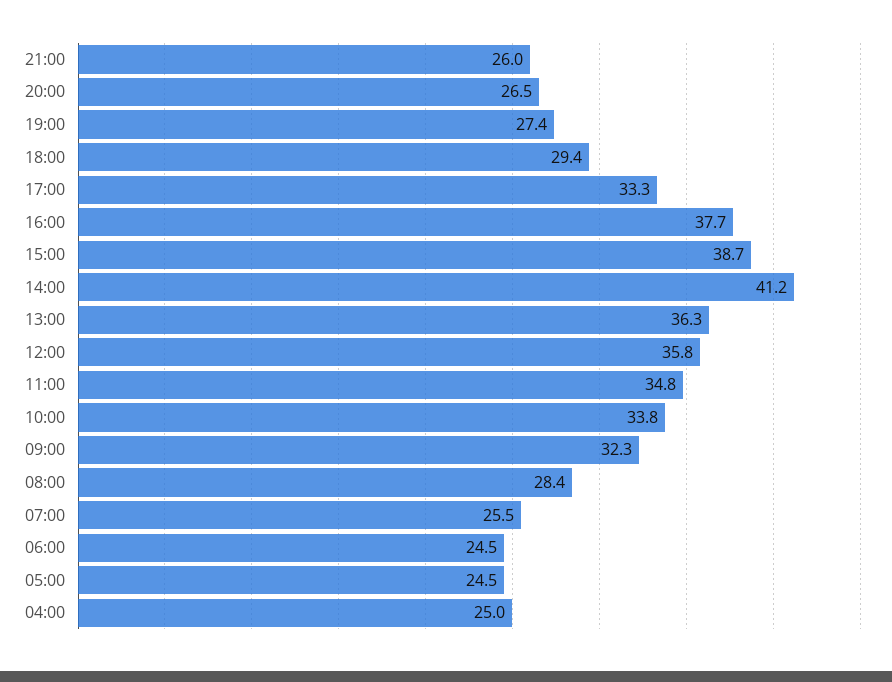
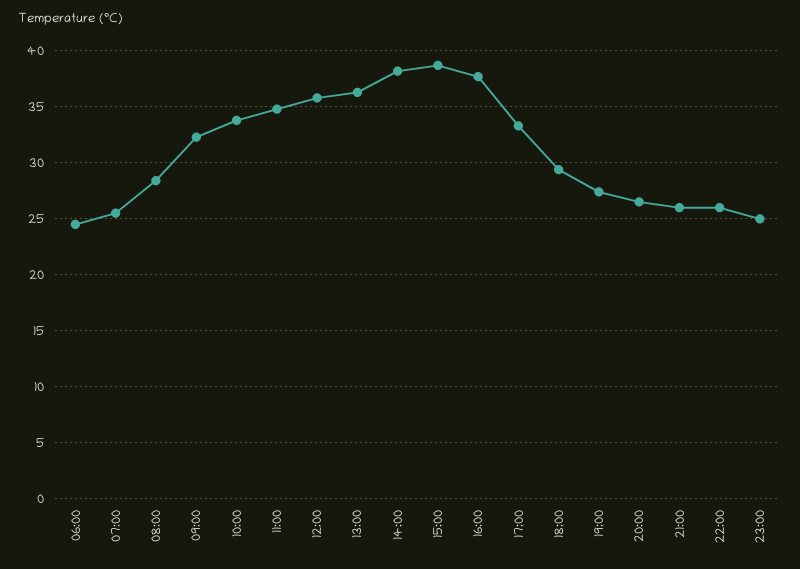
14:00: 41.2 -> 38
05:00: 24.5 -> none
04:00: 25 -> none
22:00: none -> 26
23:00: none -> 25

